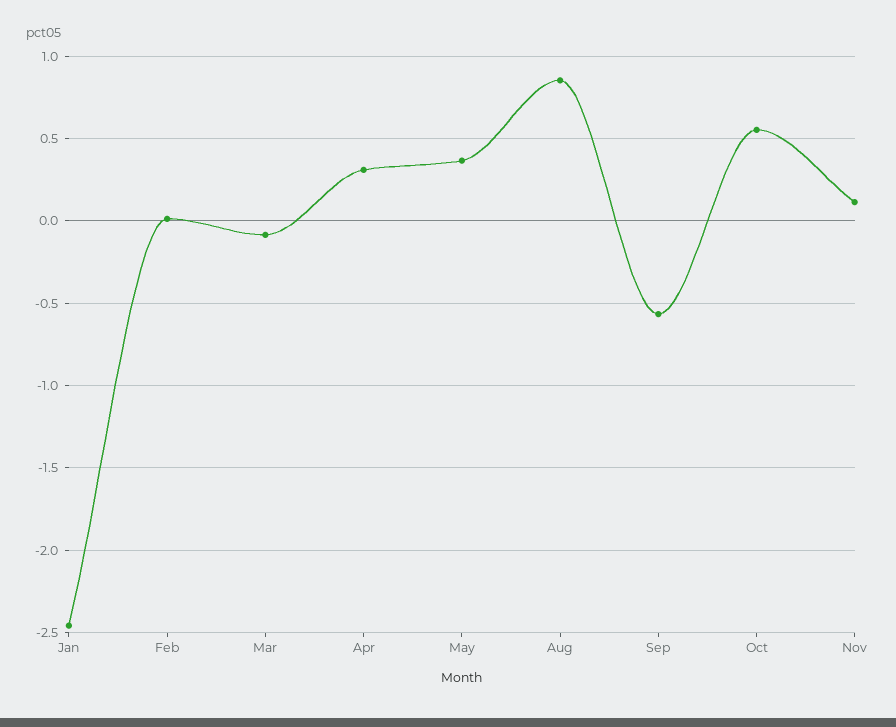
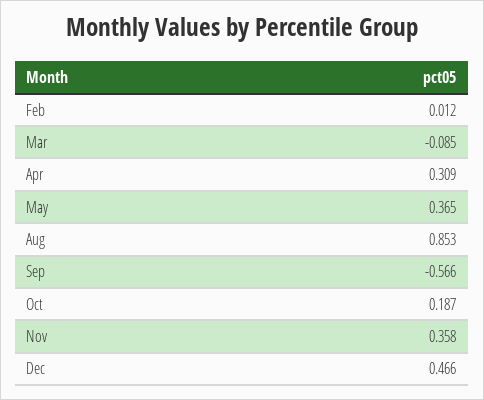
Jan: -2.45 -> none
Oct: 0.55 -> 0.187
Nov: 0.1 -> 0.358
Dec: none -> 0.466

